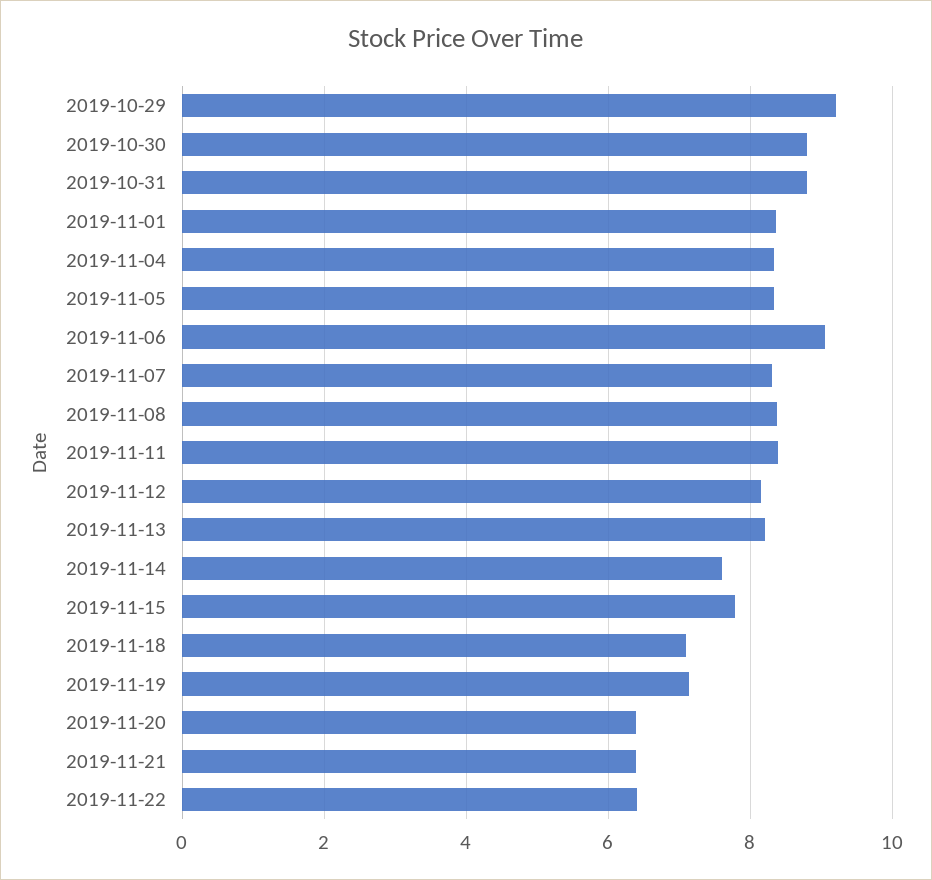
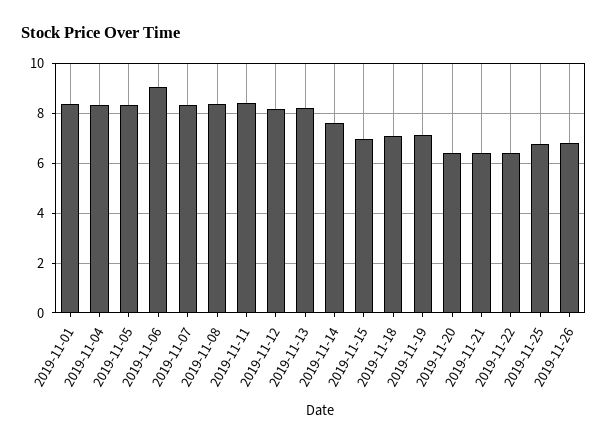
2019-10-29: 9.2 -> none
2019-10-30: 8.8 -> none
2019-10-31: 8.8 -> none
2019-11-15: 7.8 -> 7
2019-11-25: none -> 6.75
2019-11-26: none -> 6.75

